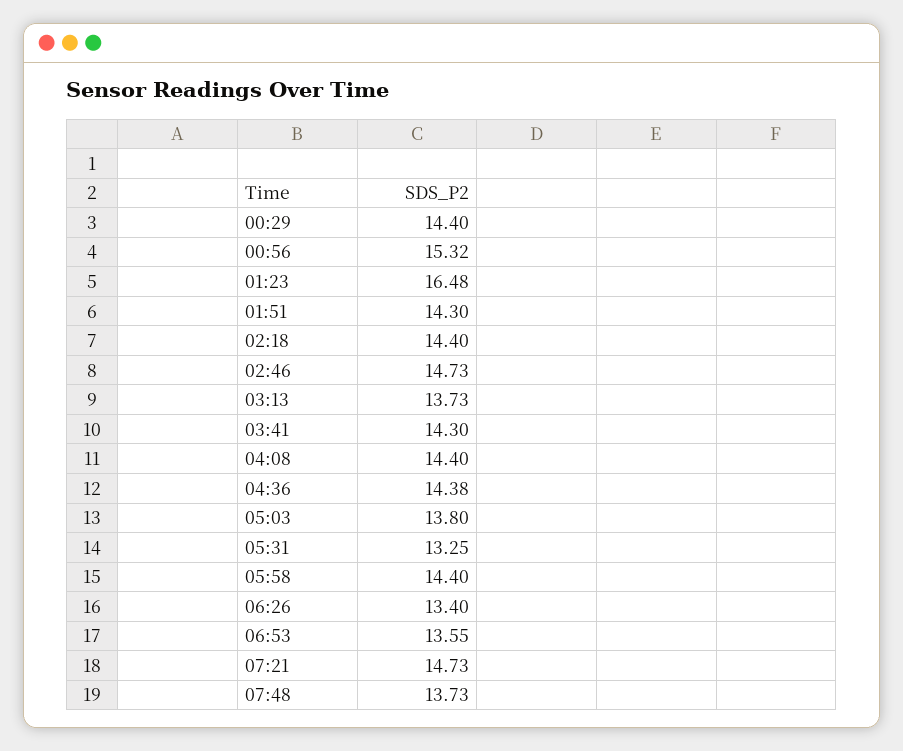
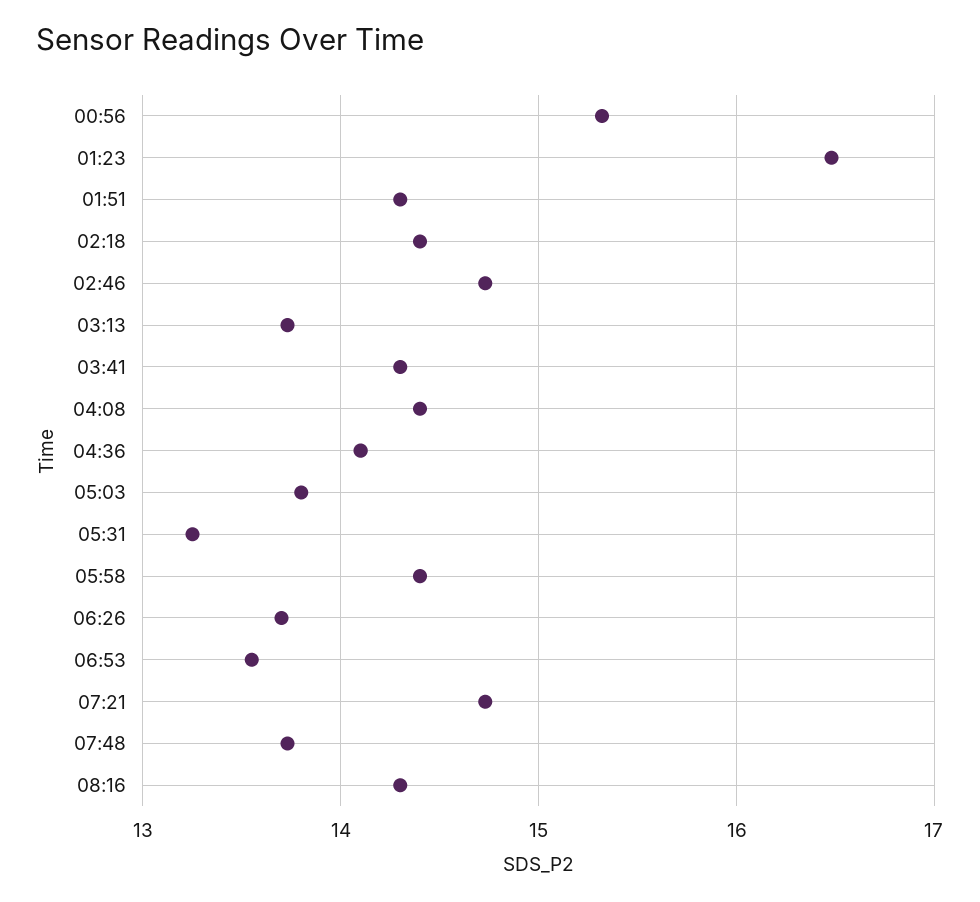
00:29: 14.4 -> none
04:36: 14.38 -> 14.1
06:26: 13.4 -> 13.7
08:16: none -> 14.3

